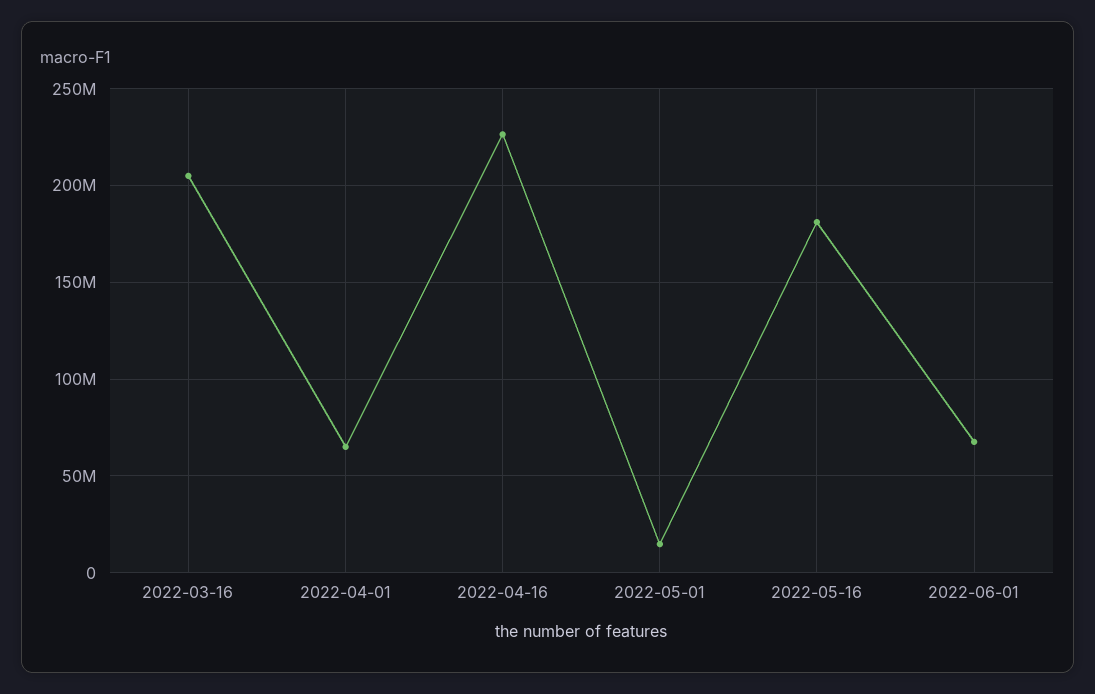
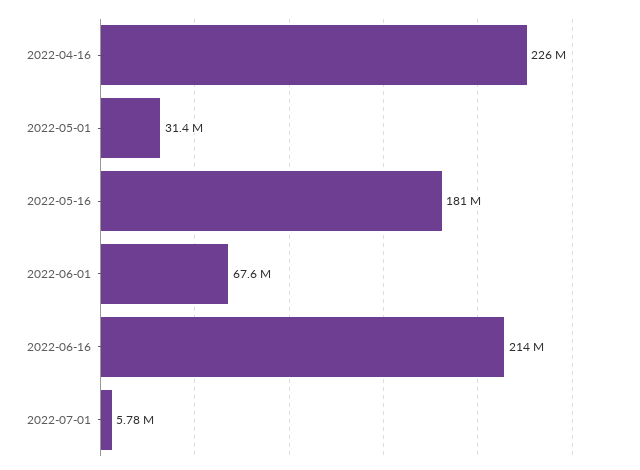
2022-03-16: 205000000 -> none
2022-04-01: 65000000 -> none
2022-05-01: 15000000 -> 31400000
2022-06-16: none -> 214000000
2022-07-01: none -> 5780000

